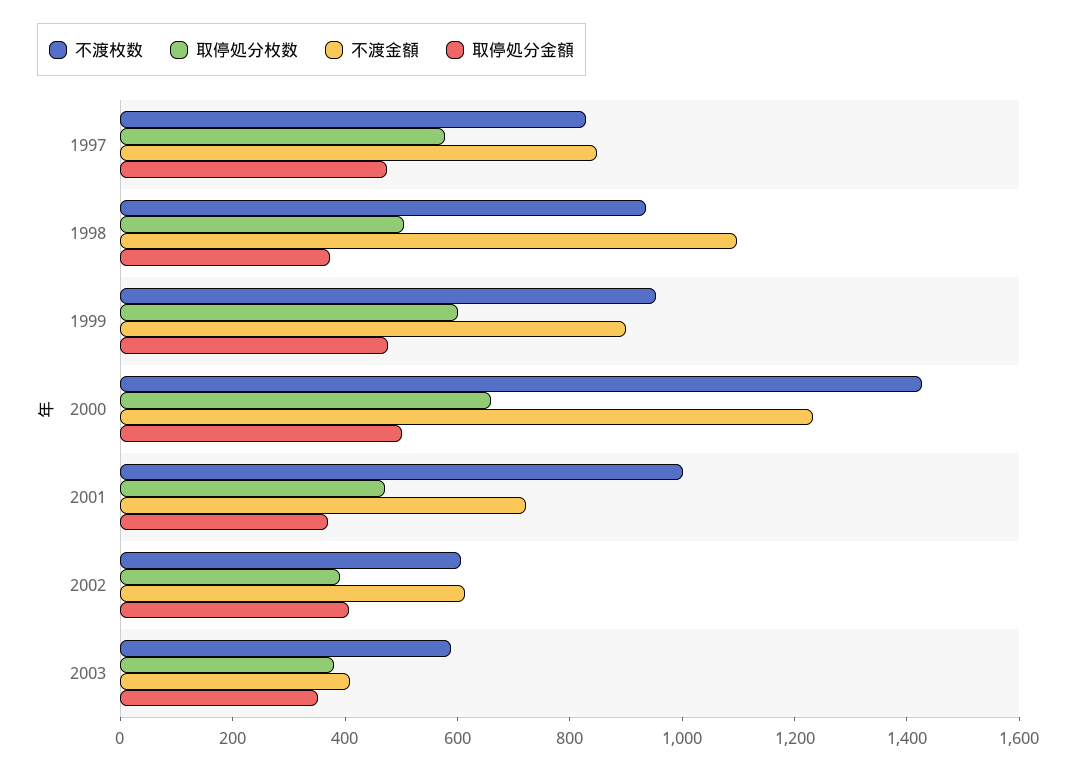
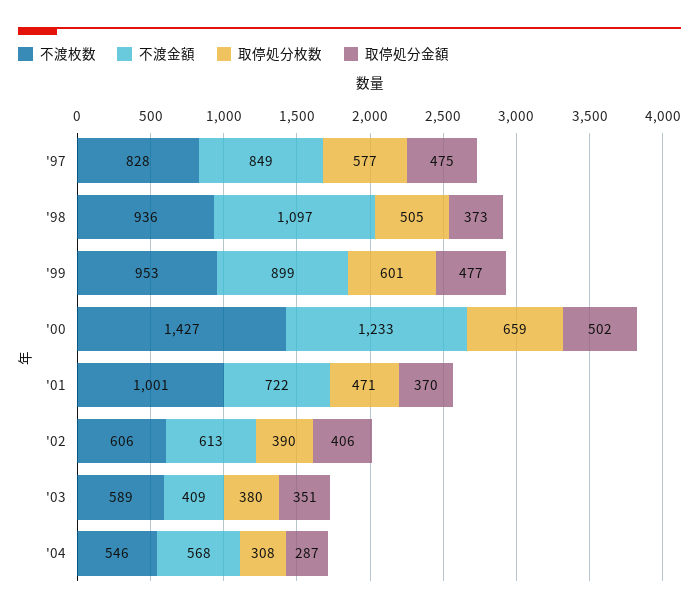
不渡枚数, '04: none -> 546
不渡金額, '04: none -> 568
取停処分枚数, '04: none -> 308
取停処分金額, '04: none -> 287

